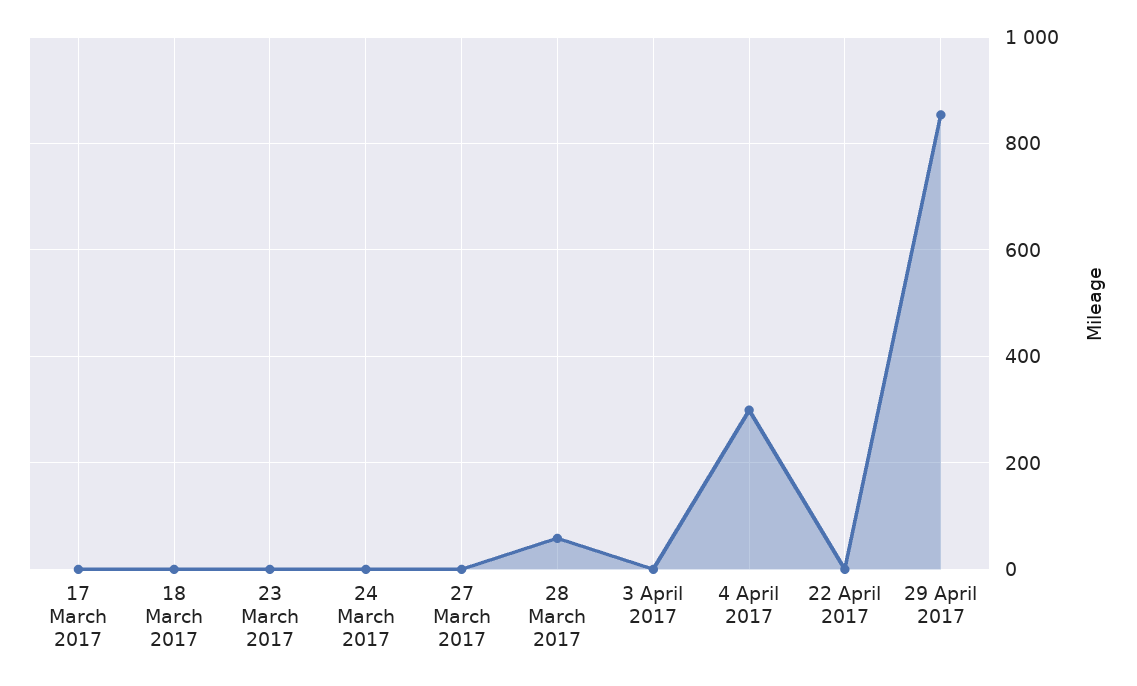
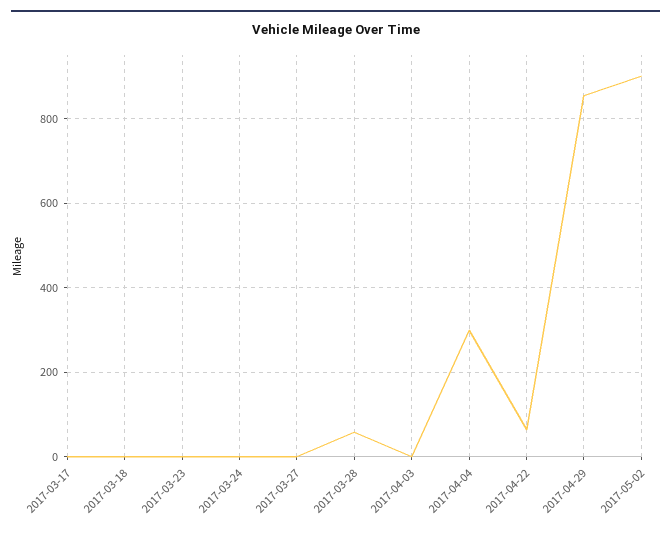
22 April 2017: 0 -> 60
2017-05-02: none -> 900

